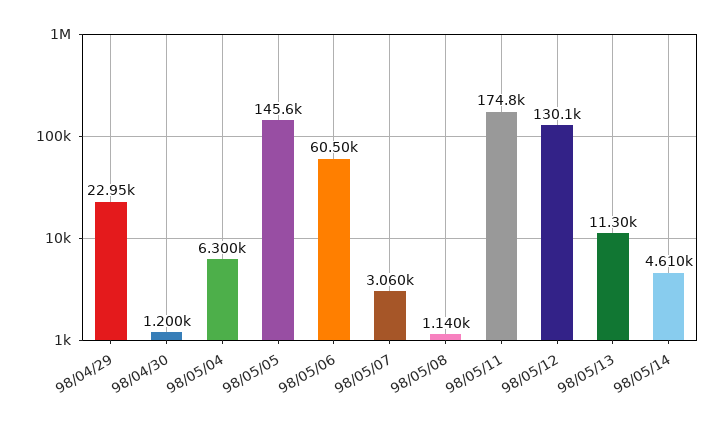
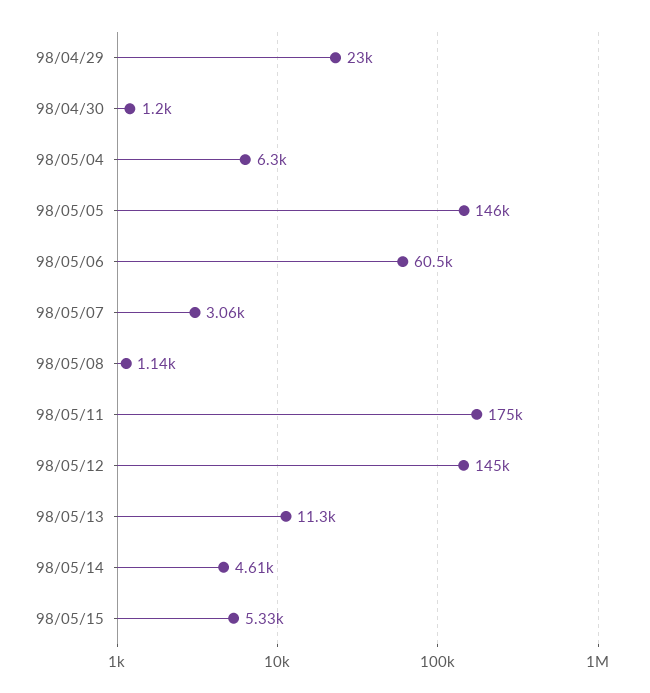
98/05/12: 130100 -> 145000
98/05/15: none -> 5330

